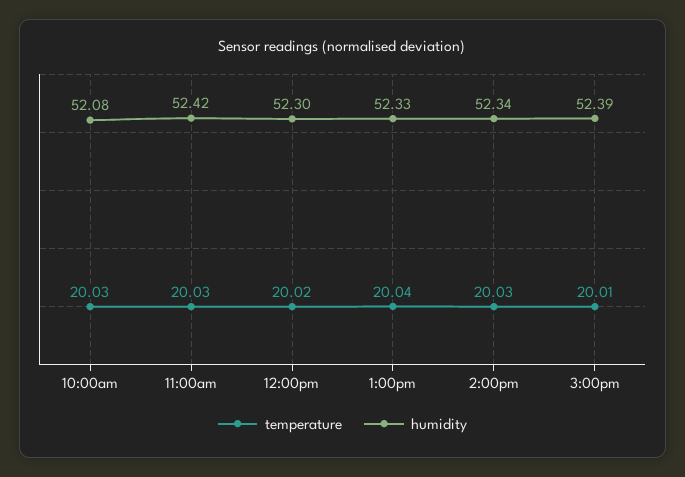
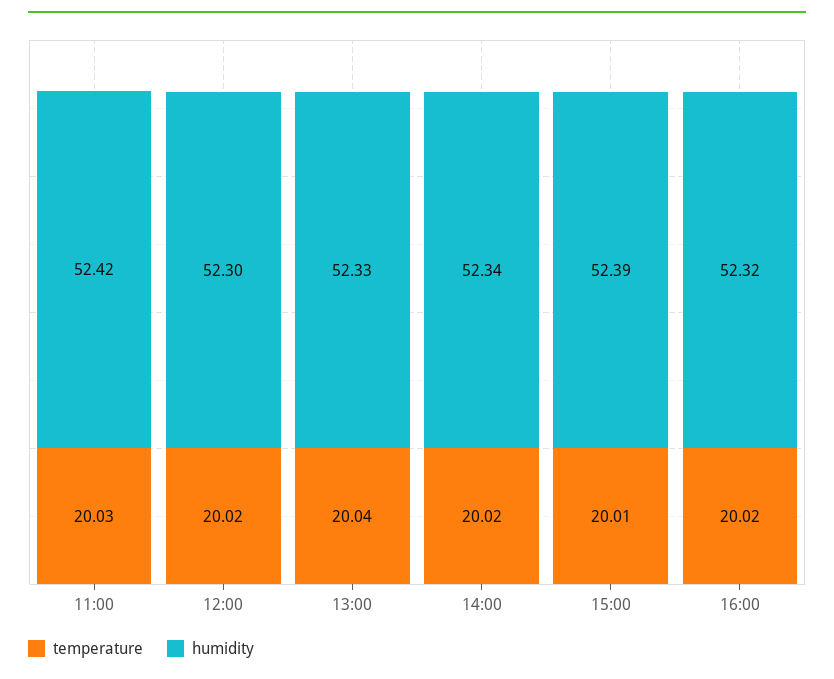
temperature, 10:00am: 20.03 -> none
humidity, 10:00am: 52.08 -> none
temperature, 2:00pm: 20.03 -> 20.02
temperature, 16:00: none -> 20.02
humidity, 16:00: none -> 52.32

